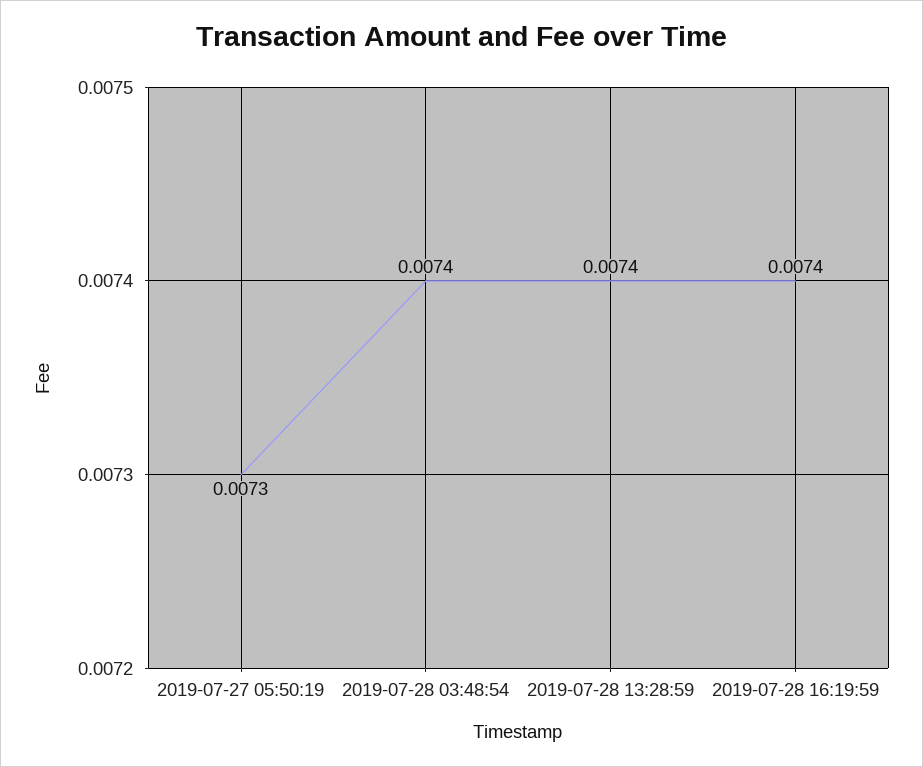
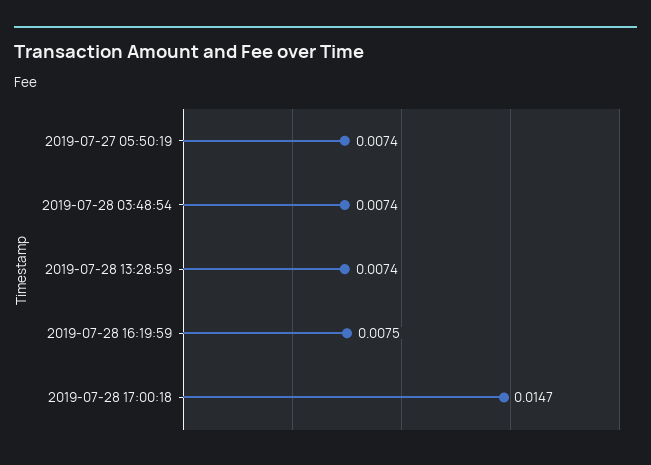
2019-07-27 05:50:19: 0.0073 -> 0.0074
2019-07-28 16:19:59: 0.0074 -> 0.0075
2019-07-28 17:00:18: none -> 0.0147

